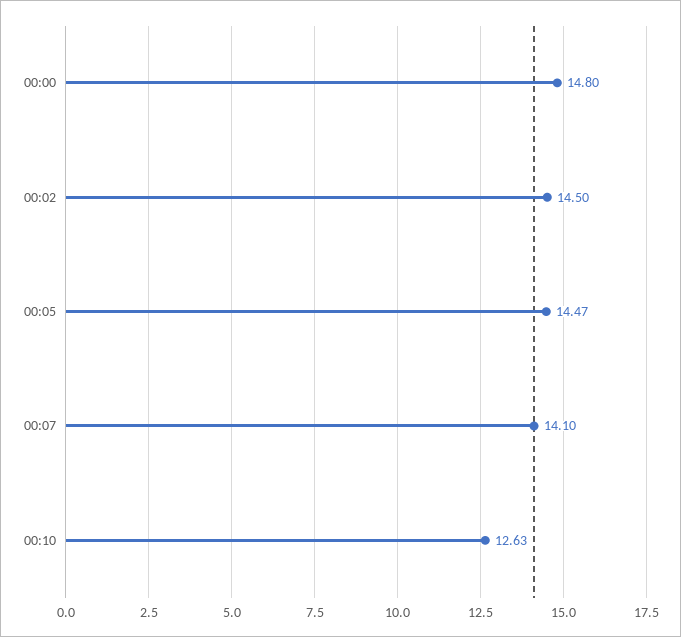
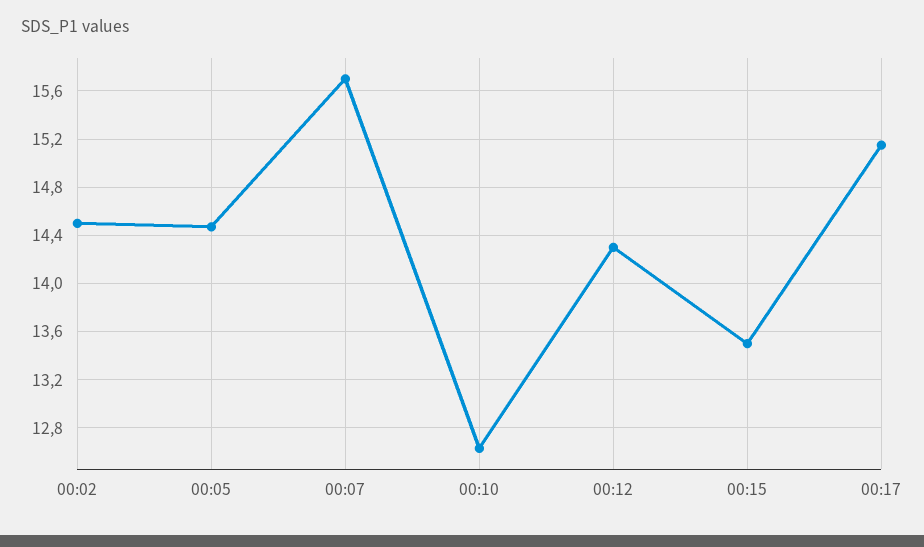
00:00: 14.8 -> none
00:07: 14.1 -> 15.7
00:12: none -> 14.3
00:15: none -> 13.5
00:17: none -> 15.15

